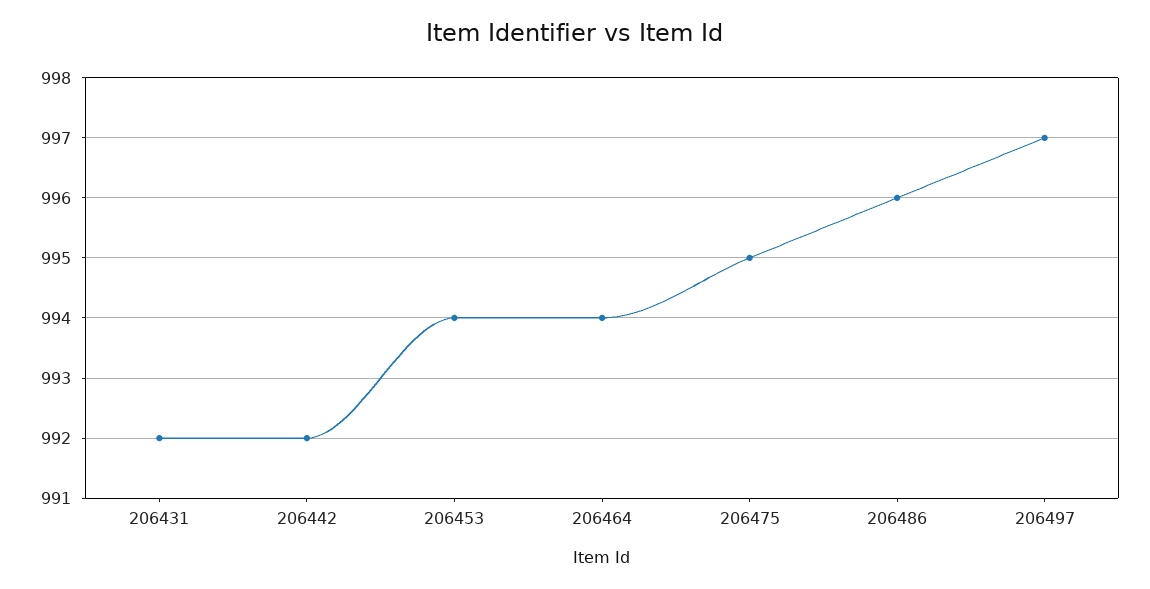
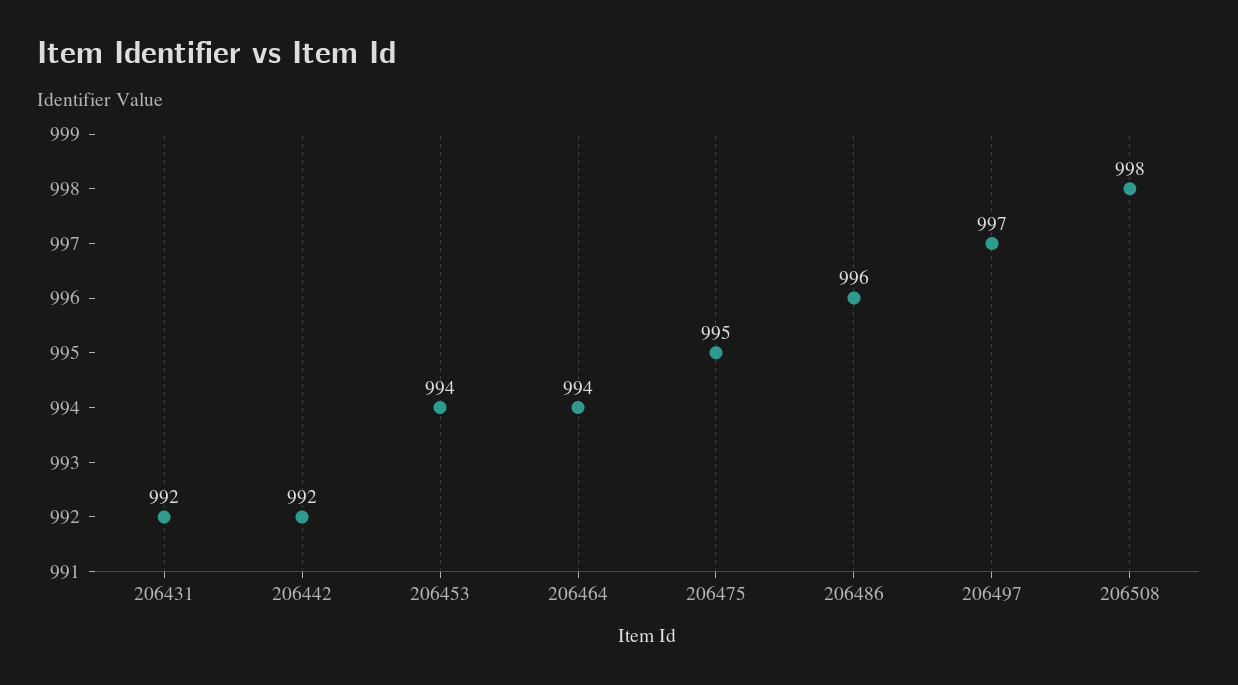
206508: none -> 998

